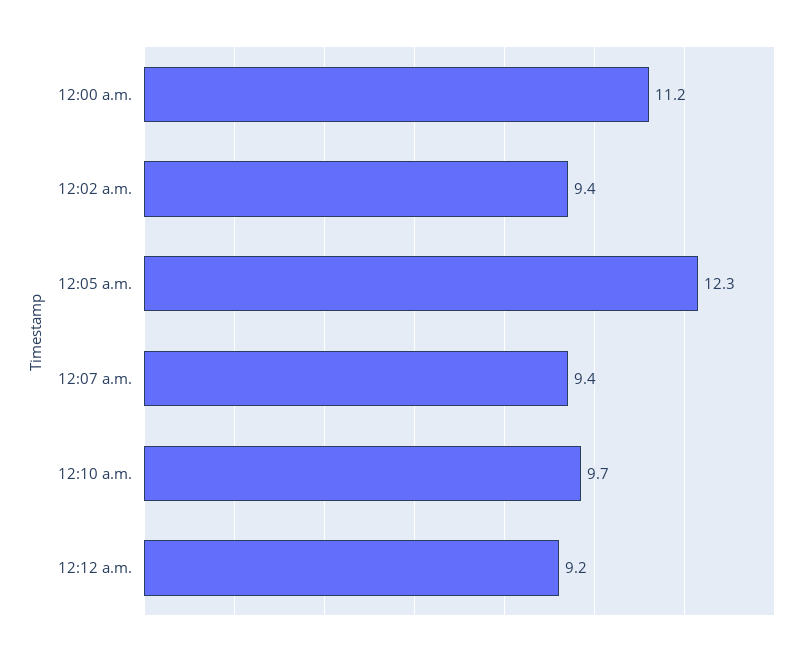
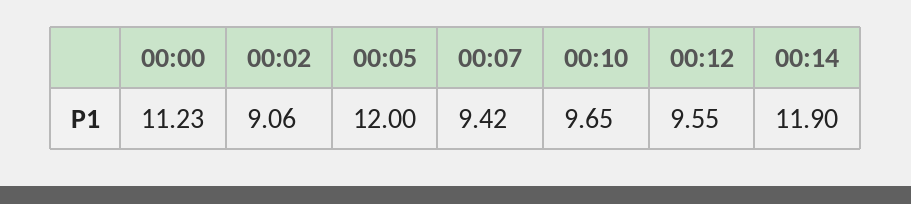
12:02 a.m.: 9.4 -> 9.06
12:05 a.m.: 12.3 -> 12
12:12 a.m.: 9.2 -> 9.55
00:14: none -> 11.9

